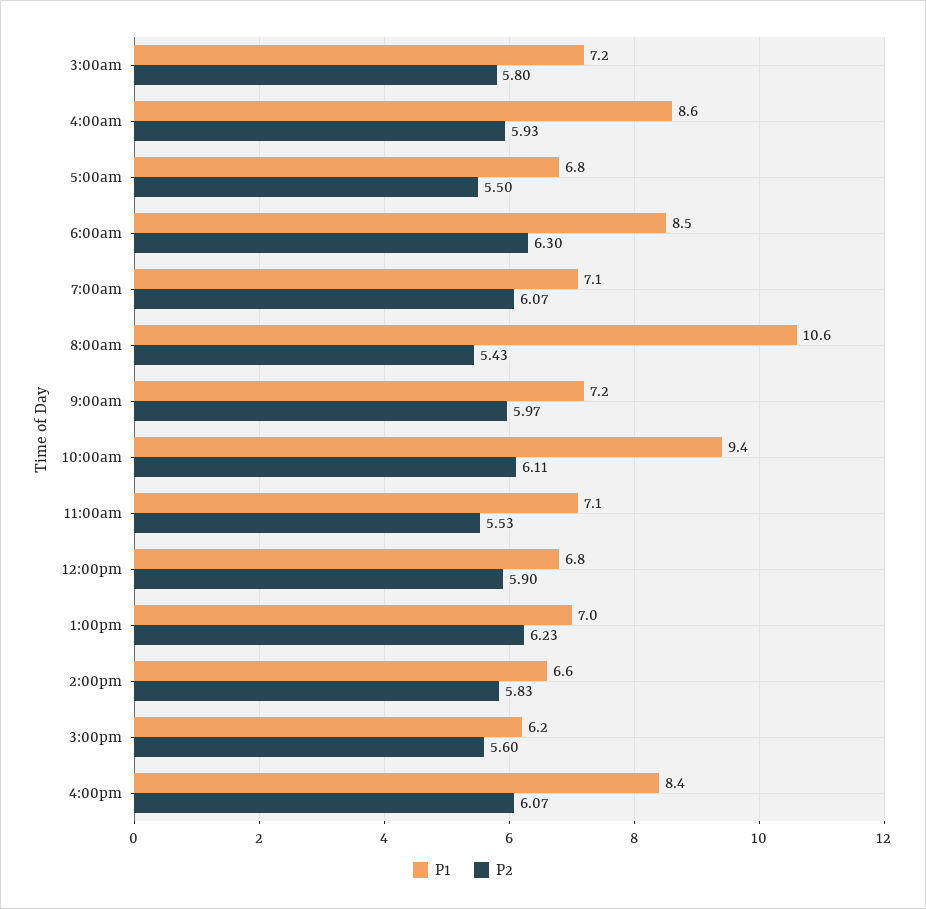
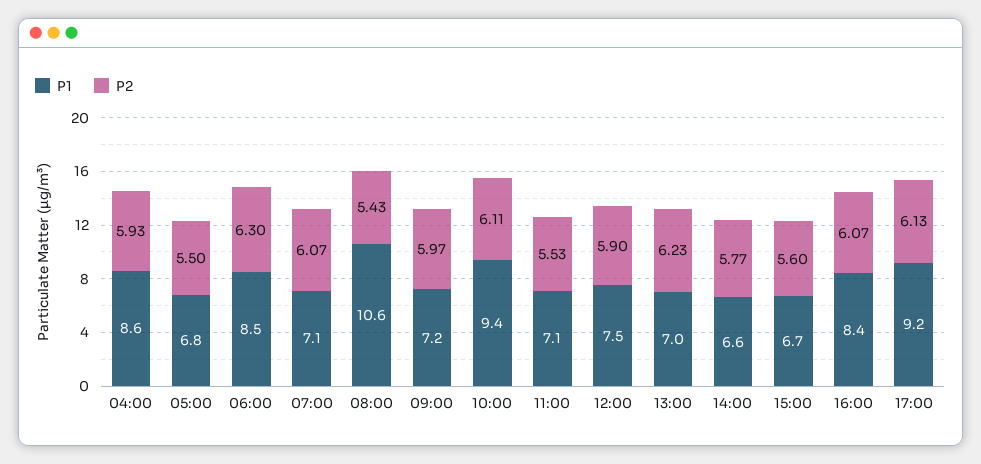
P1, 3:00am: 7.2 -> none
P2, 3:00am: 5.8 -> none
P1, 12:00pm: 6.8 -> 7.5
P2, 2:00pm: 5.83 -> 5.77
P1, 3:00pm: 6.2 -> 6.7
P1, 17:00: none -> 9.2
P2, 17:00: none -> 6.13

